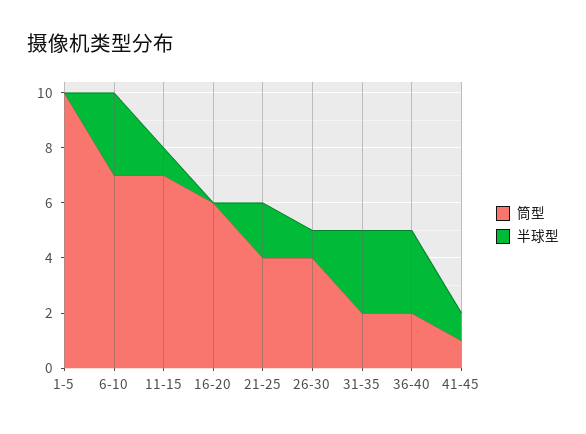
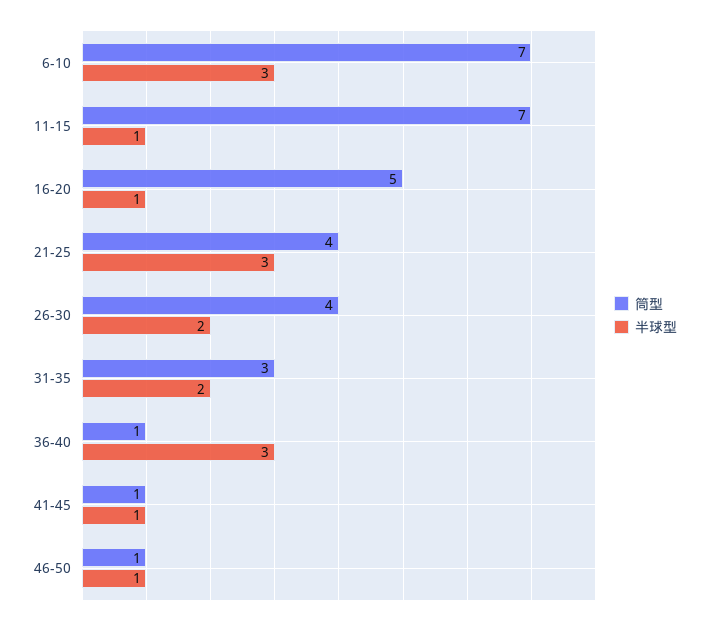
筒型, 1-5: 10 -> none
半球型, 1-5: 0 -> none
筒型, 16-20: 6 -> 5
半球型, 16-20: 0 -> 1
半球型, 21-25: 2 -> 3
半球型, 26-30: 1 -> 2
筒型, 31-35: 2 -> 3
半球型, 31-35: 3 -> 2
筒型, 36-40: 2 -> 1
筒型, 46-50: none -> 1
半球型, 46-50: none -> 1

